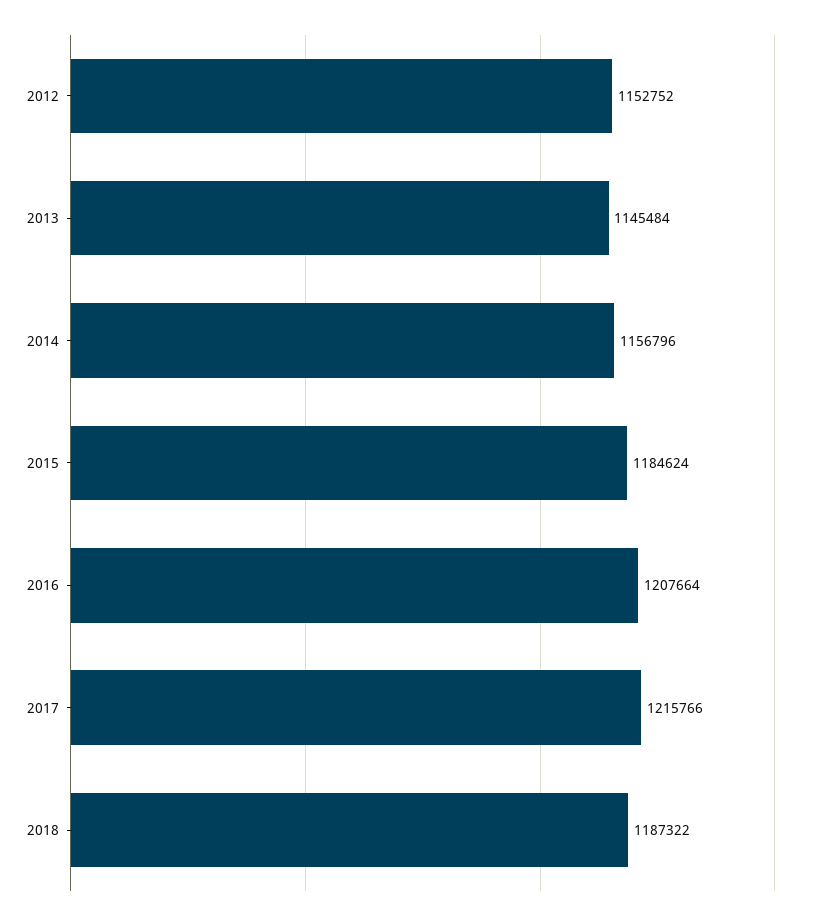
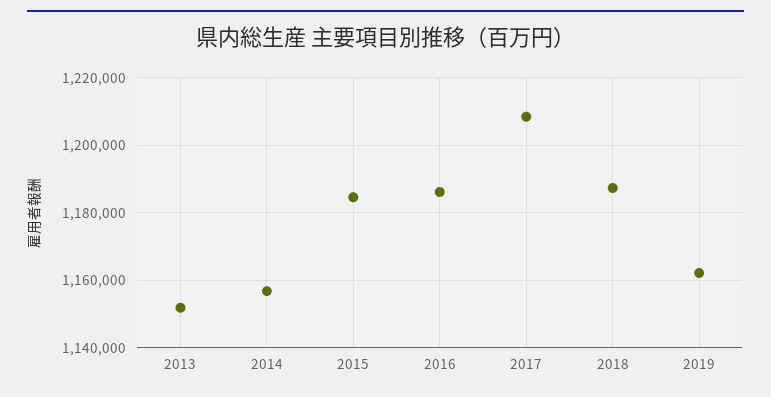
2012: 1152752 -> none
2013: 1145484 -> 1152000
2016: 1207664 -> 1186000
2017: 1215766 -> 1208000
2019: none -> 1162000

